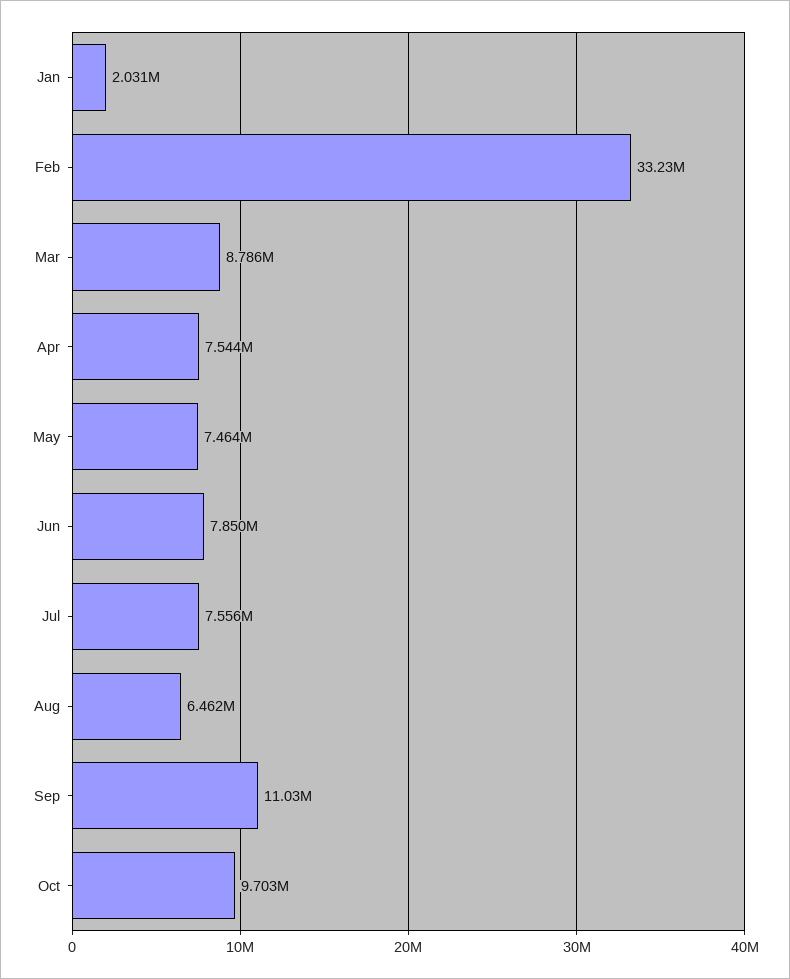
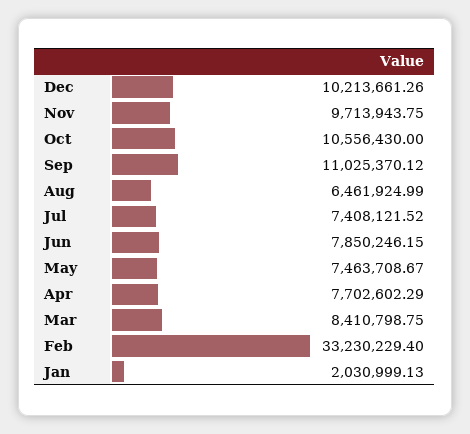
Mar: 8786000 -> 8410798.75
Apr: 7544000 -> 7702602.29
Jul: 7556000 -> 7408121.52
Oct: 9703000 -> 10556430
Dec: none -> 10213661.26
Nov: none -> 9713943.75

